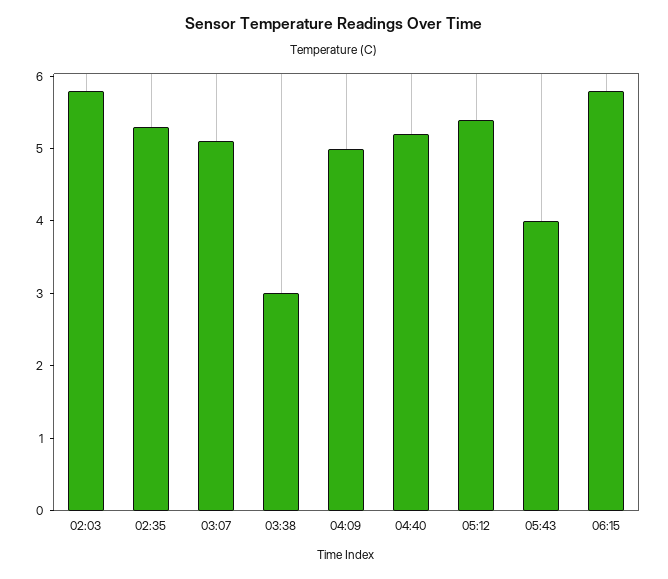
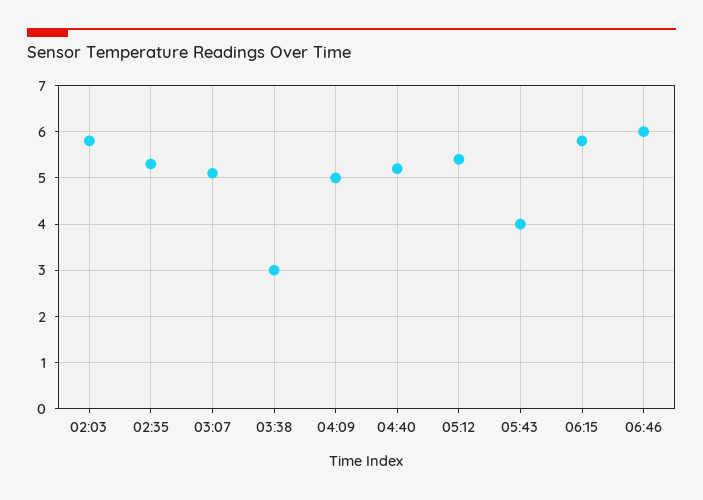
06:46: none -> 6

